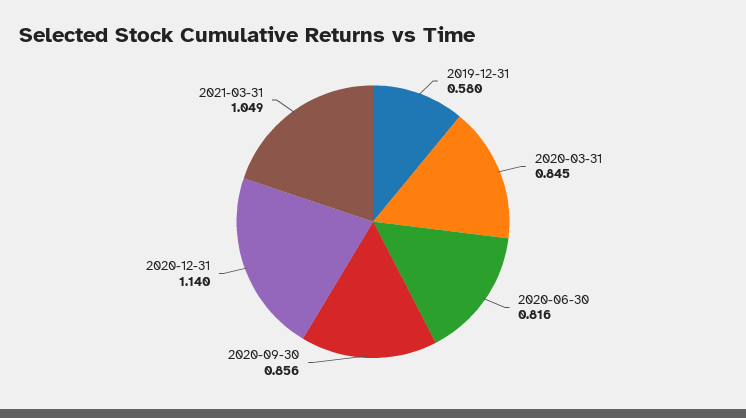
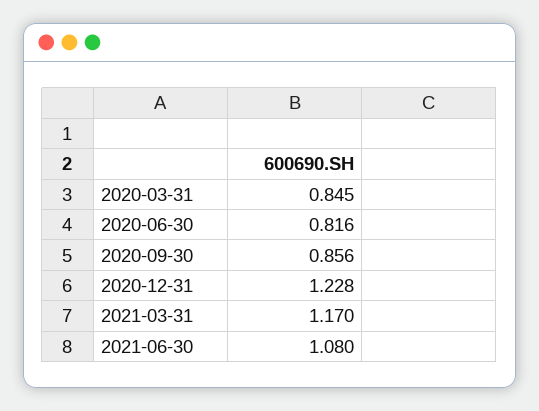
2019-12-31: 0.58 -> none
2020-12-31: 1.14 -> 1.228
2021-03-31: 1.049 -> 1.17
2021-06-30: none -> 1.08

